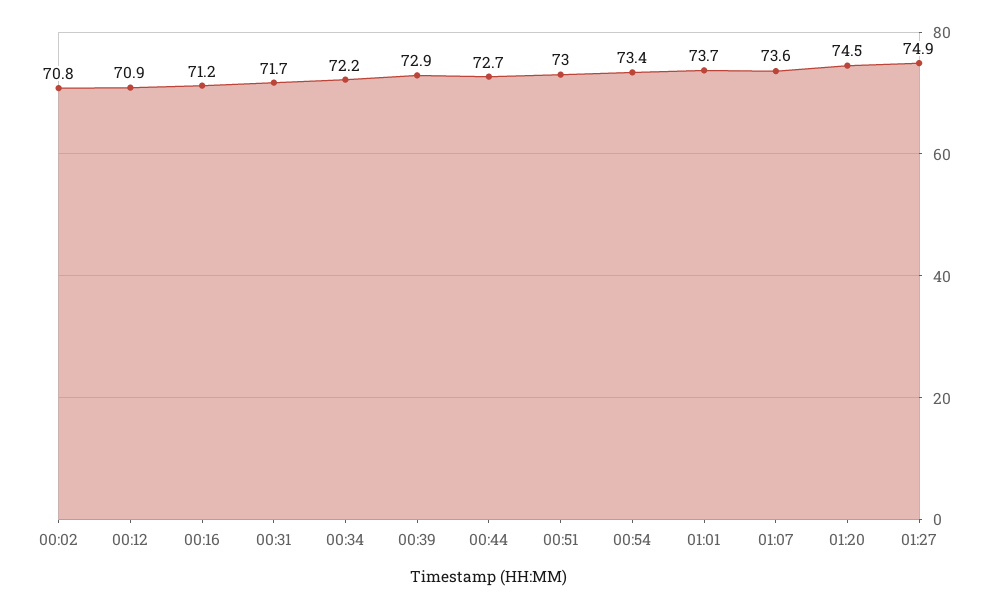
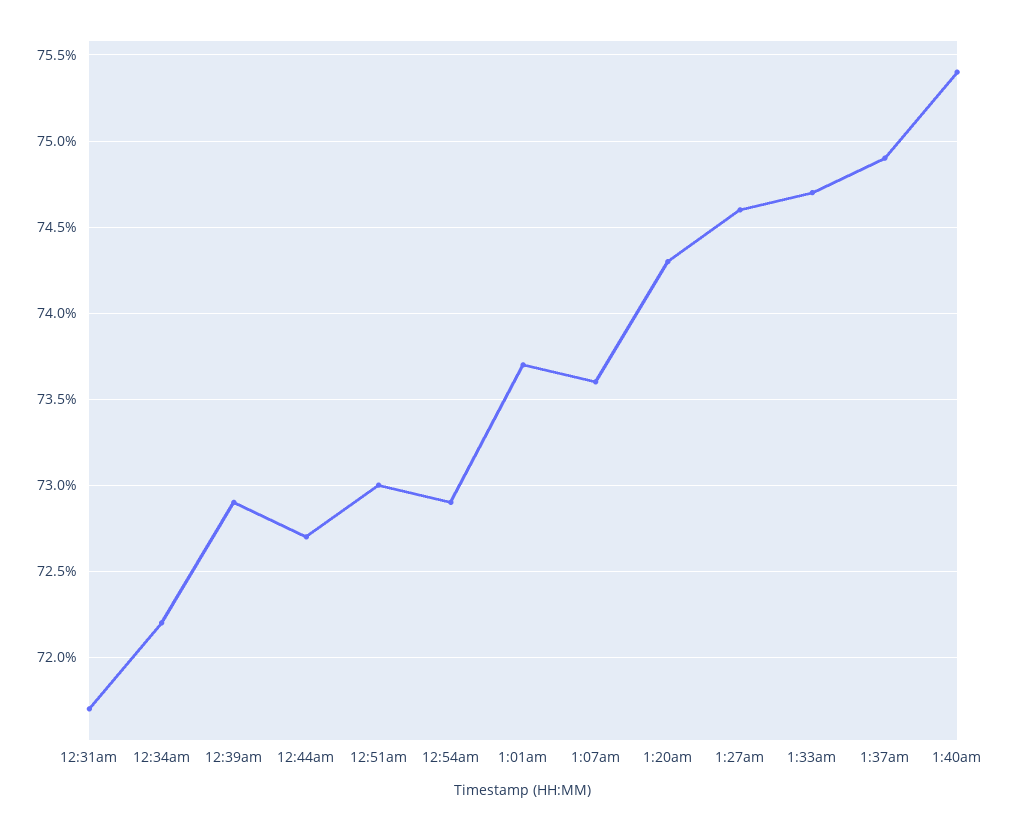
00:02: 70.8 -> none
00:12: 70.9 -> none
00:16: 71.2 -> none
00:54: 73.4 -> 72.9
01:20: 74.5 -> 74.3
01:27: 74.9 -> 74.6
1:33am: none -> 74.7
1:37am: none -> 74.9
1:40am: none -> 75.4

